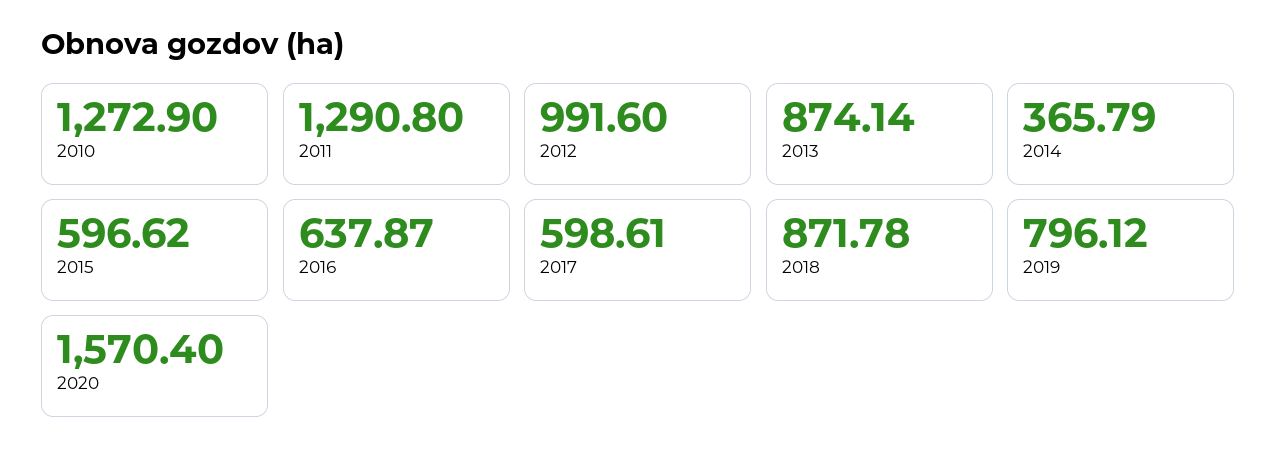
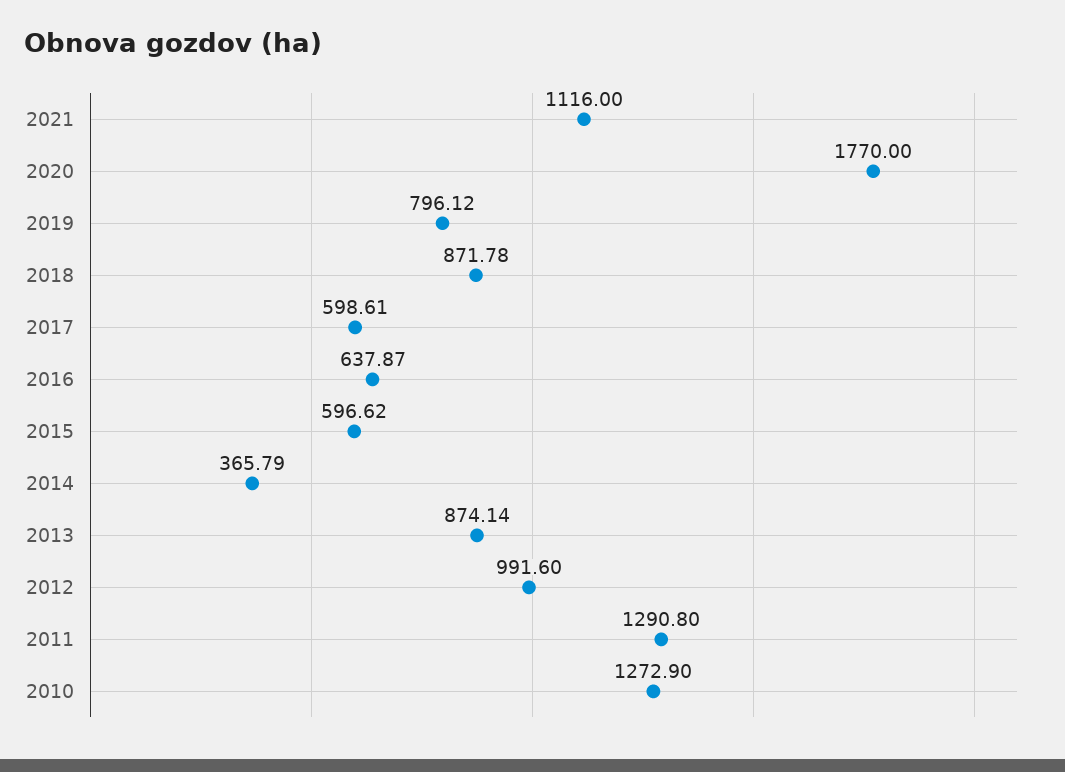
2020: 1570.4 -> 1770
2021: none -> 1116

